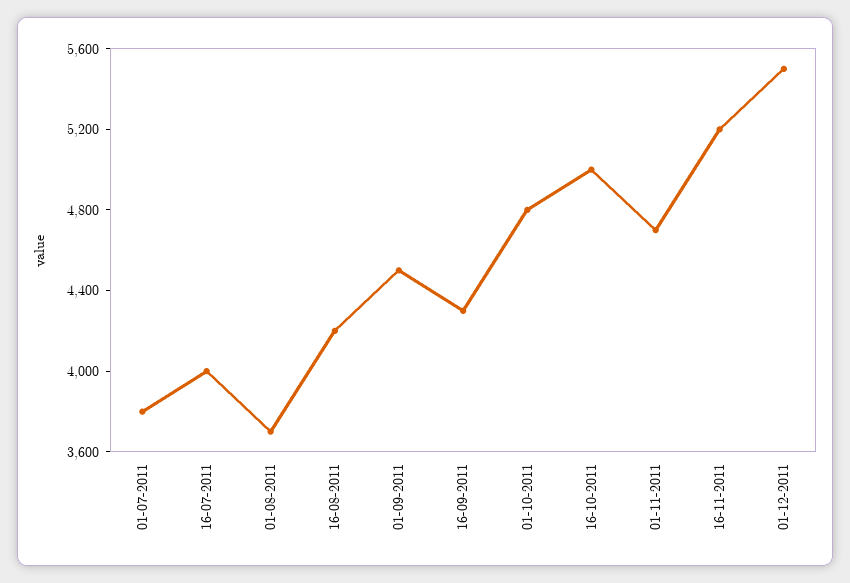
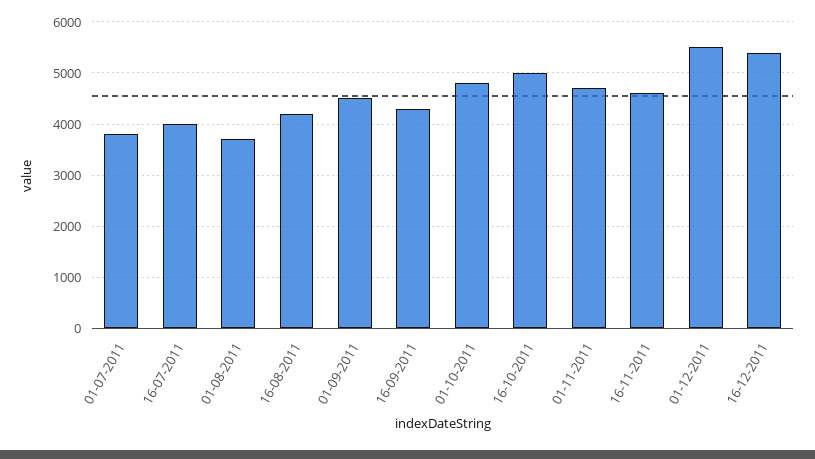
16-11-2011: 5200 -> 4600
16-12-2011: none -> 5400

